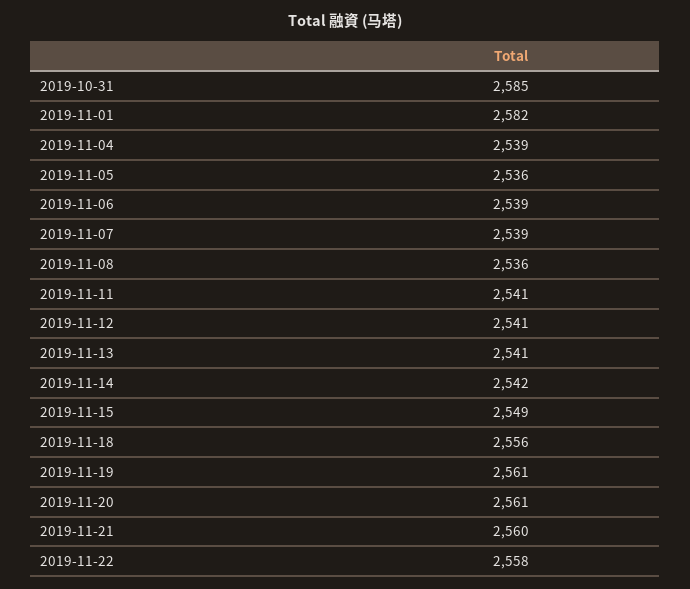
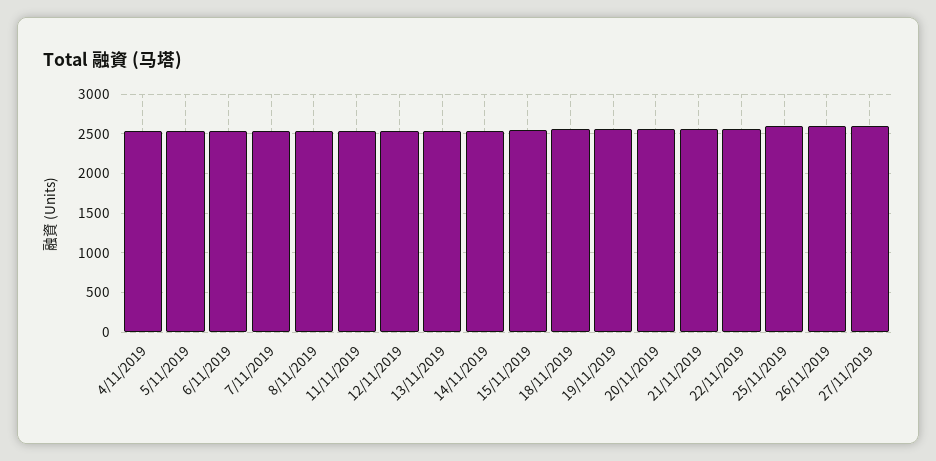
2019-10-31: 2585 -> none
2019-11-01: 2582 -> none
25/11/2019: none -> 2600
26/11/2019: none -> 2600
27/11/2019: none -> 2600

